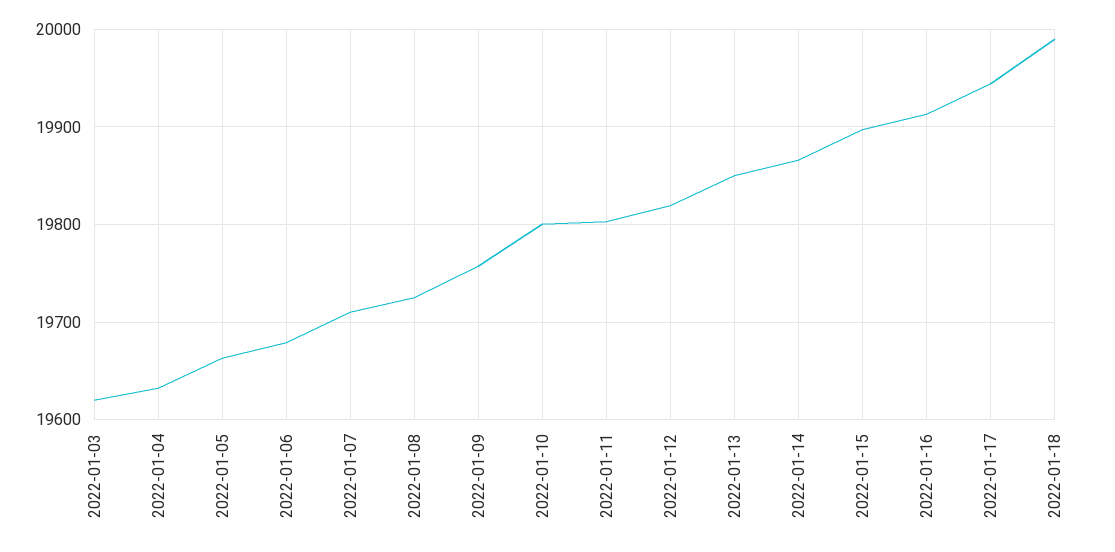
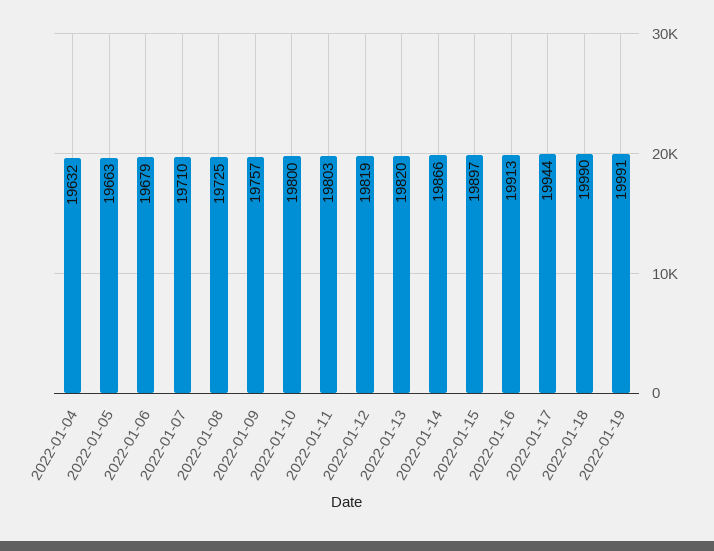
2022-01-03: 19620 -> none
2022-01-13: 19850 -> 19820
2022-01-19: none -> 19991

